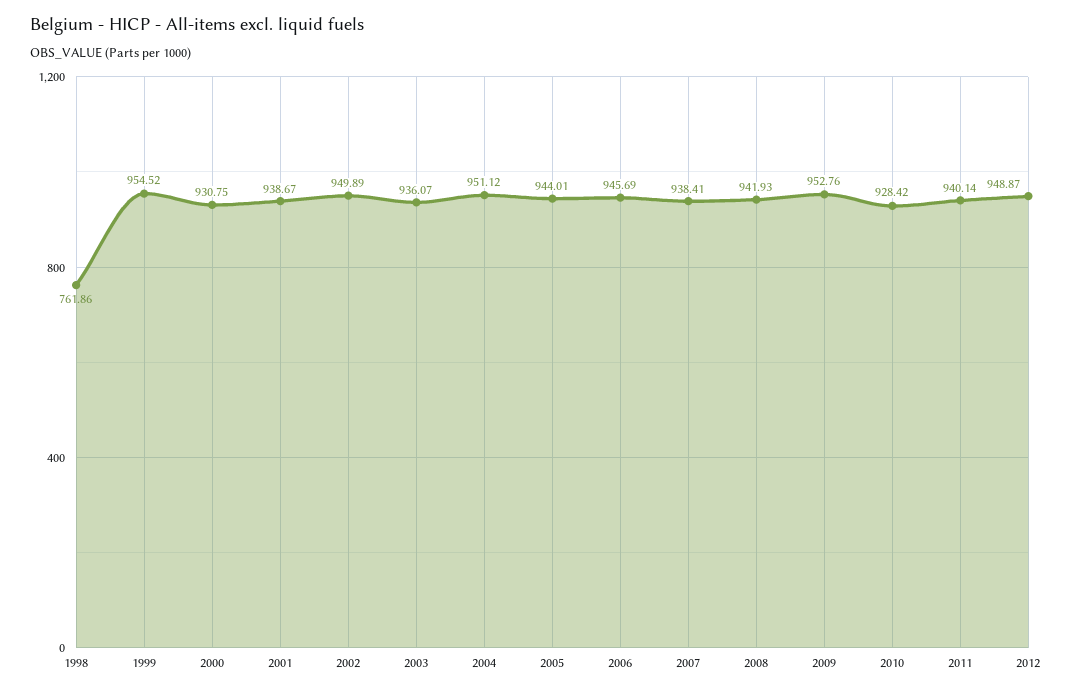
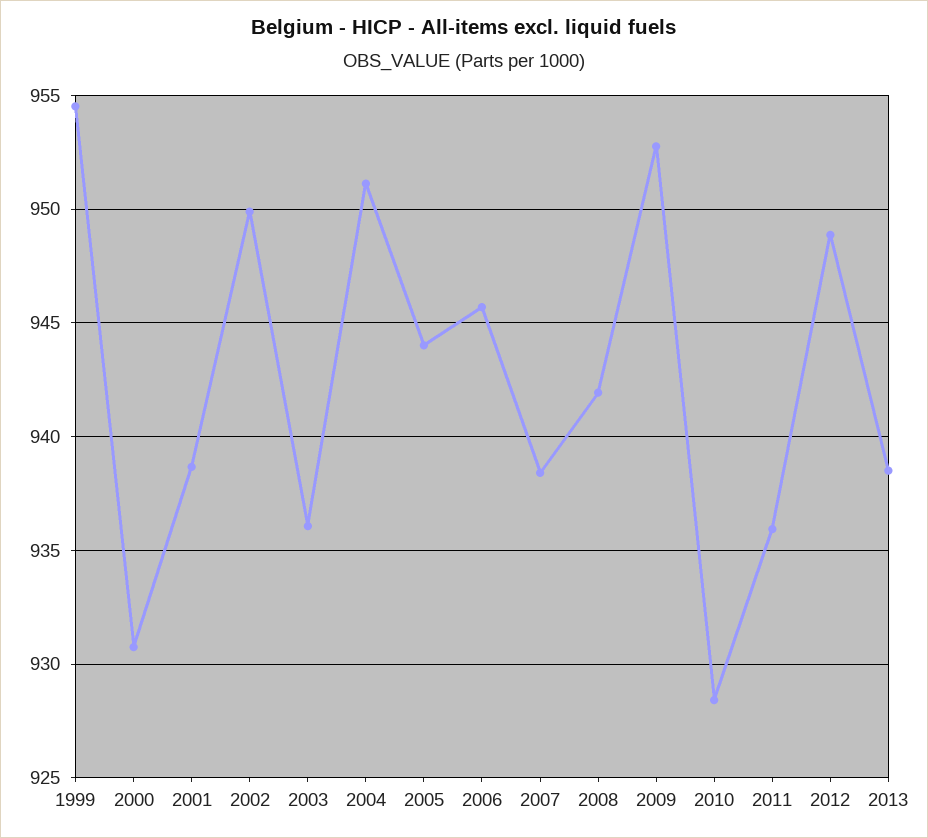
1998: 761.86 -> none
2011: 940.14 -> 936
2013: none -> 938.5

